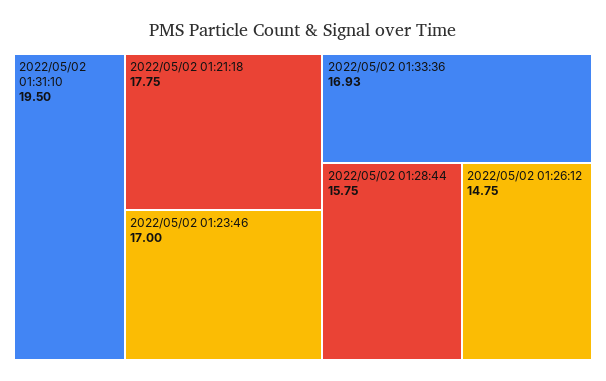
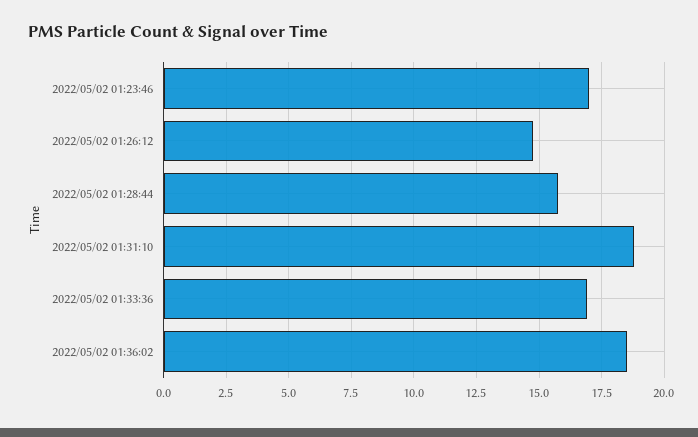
2022/05/02 01:31:10: 19.5 -> 18.75
2022/05/02 01:21:18: 17.75 -> none
2022/05/02 01:36:02: none -> 18.5

